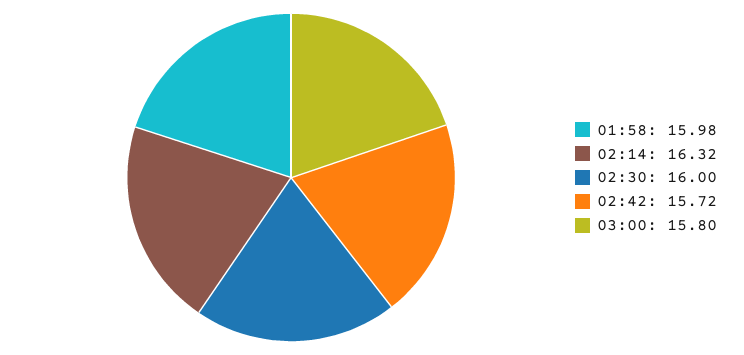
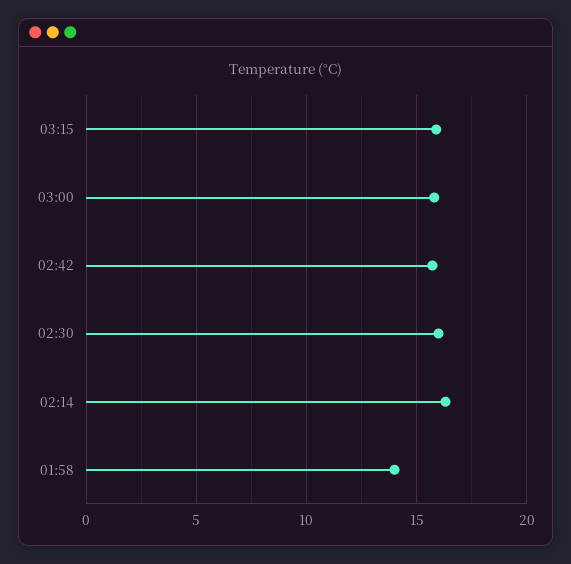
01:58: 15.98 -> 14
03:15: none -> 16

